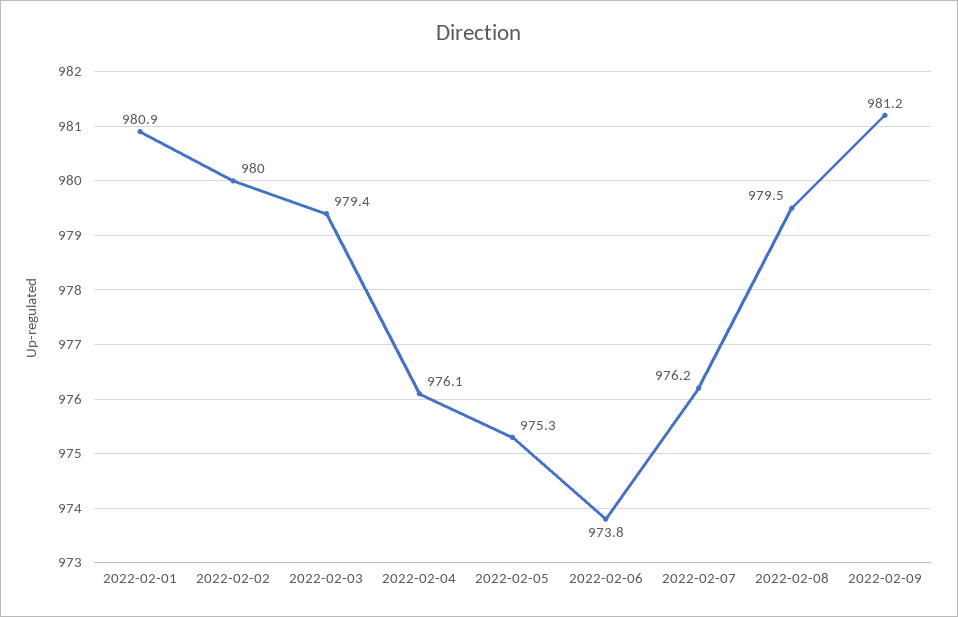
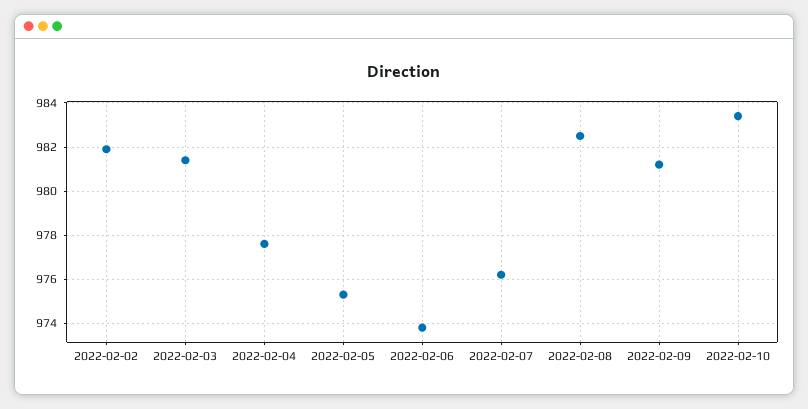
2022-02-01: 980.9 -> none
2022-02-02: 980 -> 982
2022-02-03: 979.4 -> 981.5
2022-02-04: 976.1 -> 977.5
2022-02-08: 979.5 -> 982.5
2022-02-10: none -> 983.5

